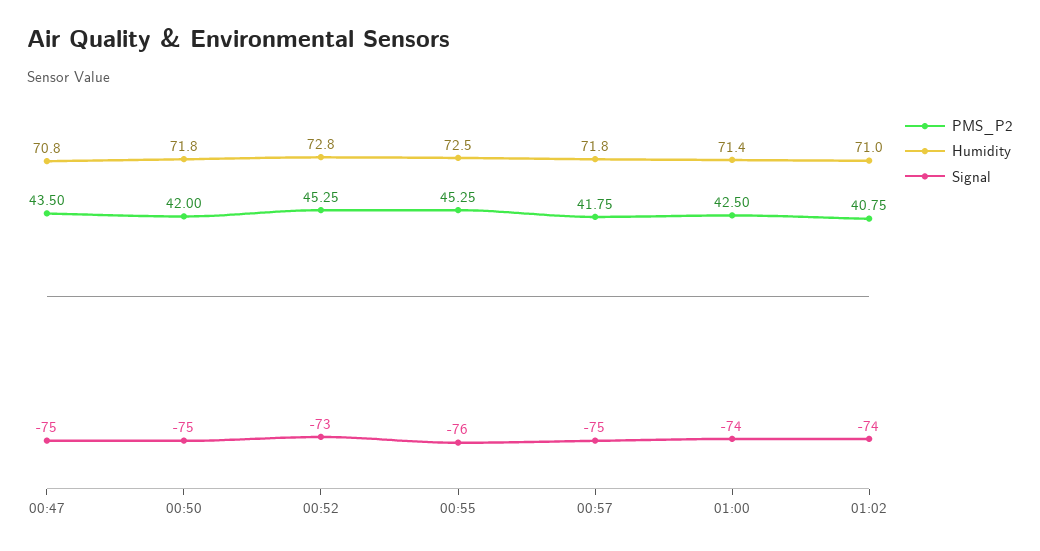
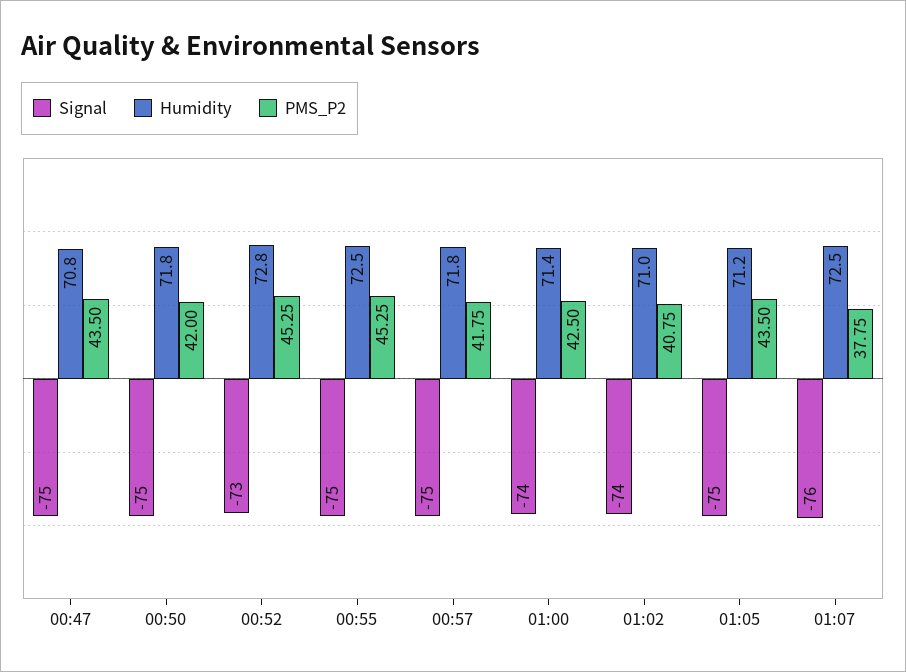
Signal, 00:55: -76 -> -75
Signal, 01:05: none -> -75
Humidity, 01:05: none -> 71.2
PMS_P2, 01:05: none -> 43.5
Signal, 01:07: none -> -76
Humidity, 01:07: none -> 72.5
PMS_P2, 01:07: none -> 37.75

